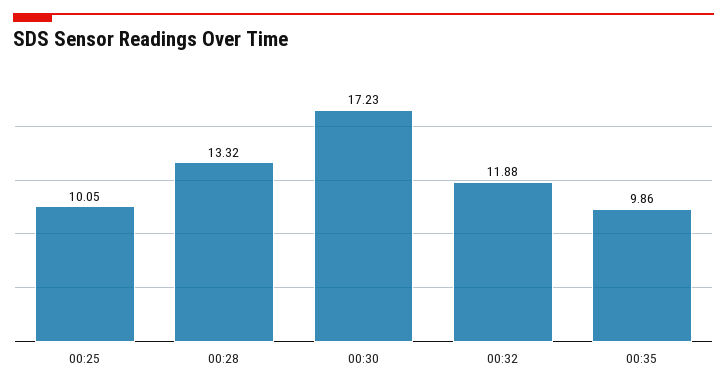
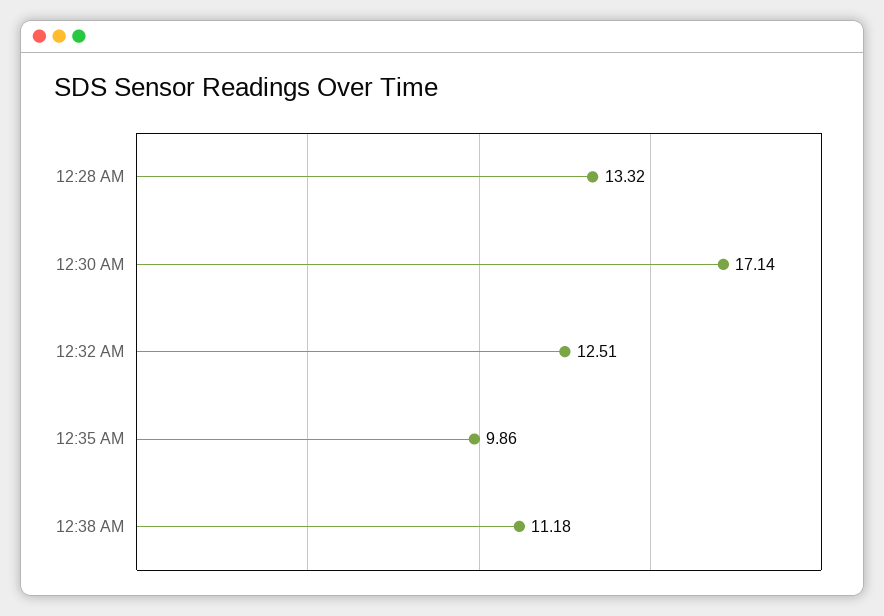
00:25: 10.05 -> none
00:30: 17.23 -> 17.14
00:32: 11.88 -> 12.51
12:38 AM: none -> 11.18

